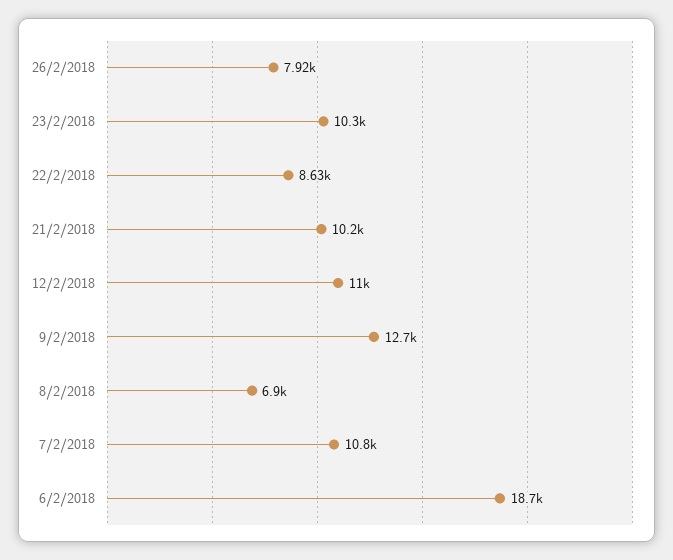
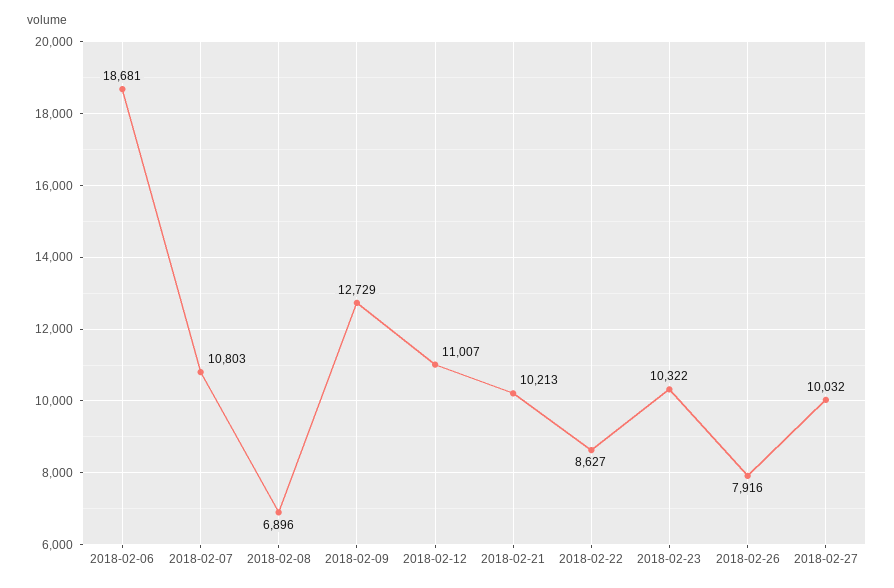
2018-02-27: none -> 10032

